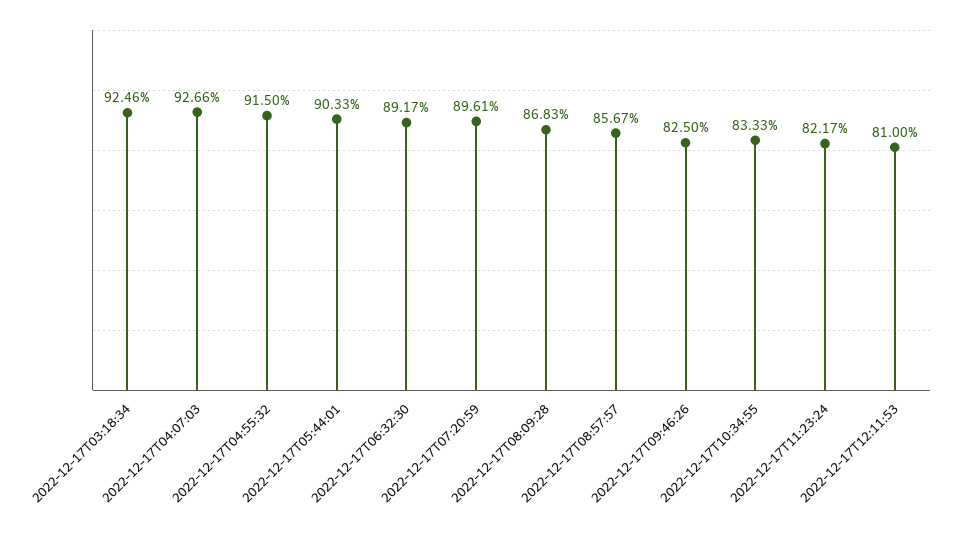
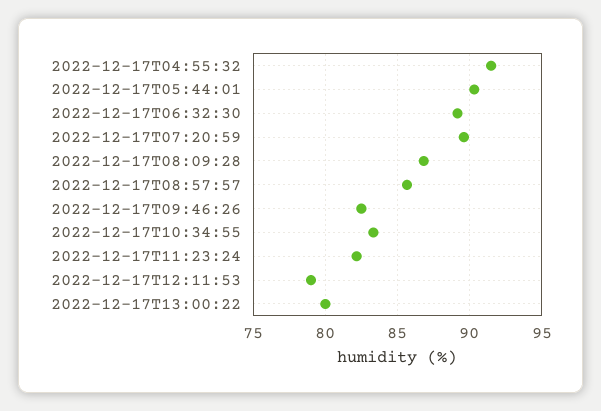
2022-12-17T03:18:34: 92.46 -> none
2022-12-17T04:07:03: 92.66 -> none
2022-12-17T12:11:53: 81 -> 79
2022-12-17T13:00:22: none -> 80

